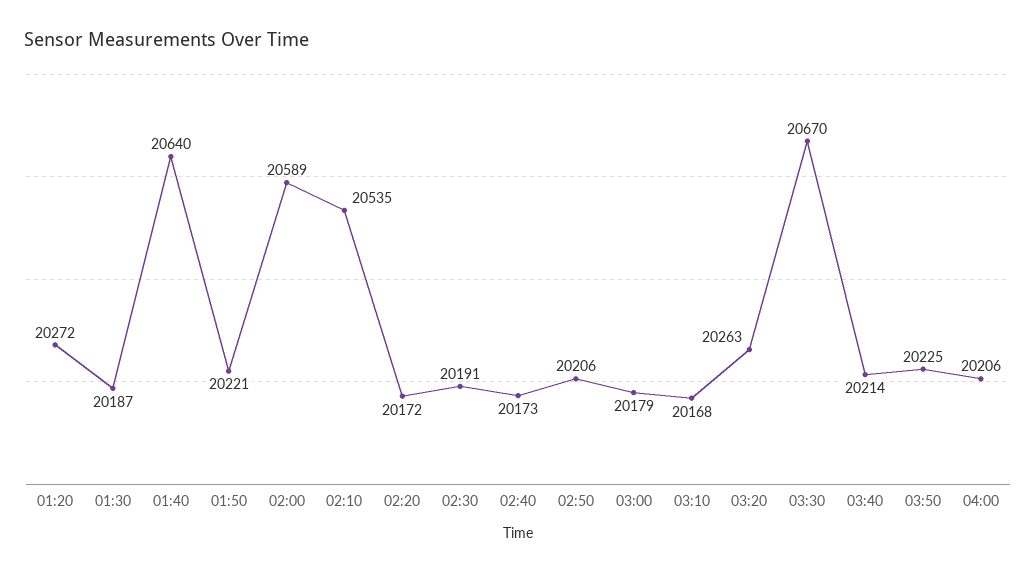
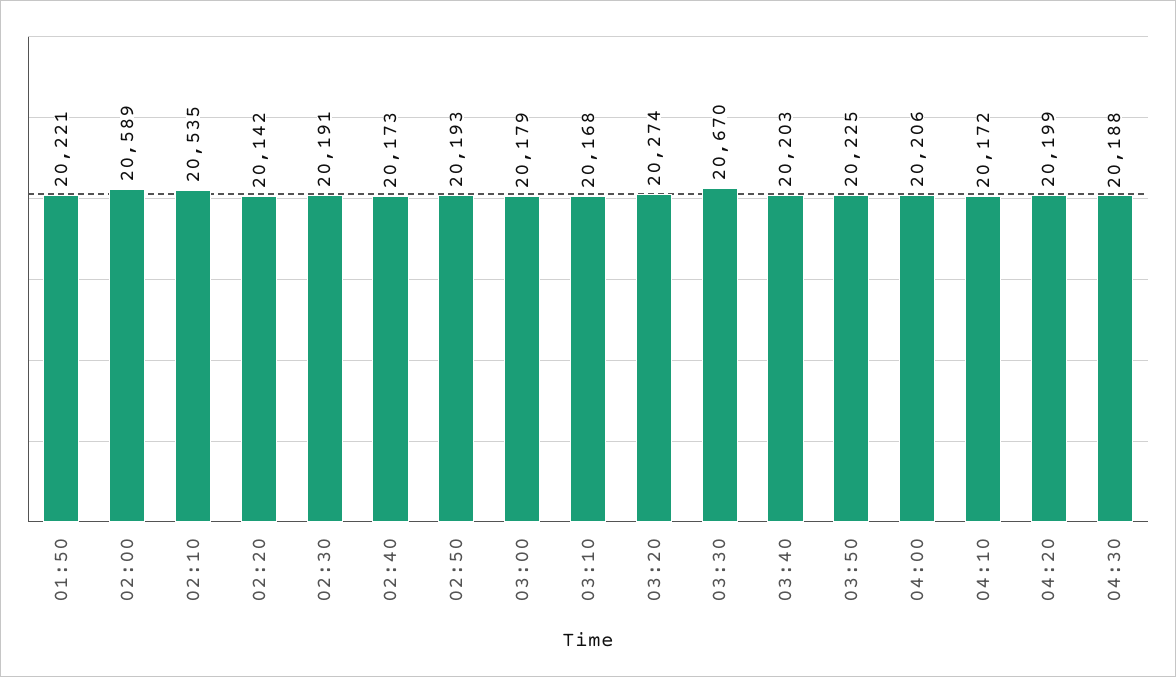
01:20: 20272 -> none
01:30: 20187 -> none
01:40: 20640 -> none
02:20: 20172 -> 20142
02:50: 20206 -> 20193
03:20: 20263 -> 20274
03:40: 20214 -> 20203
04:10: none -> 20172
04:20: none -> 20199
04:30: none -> 20188

